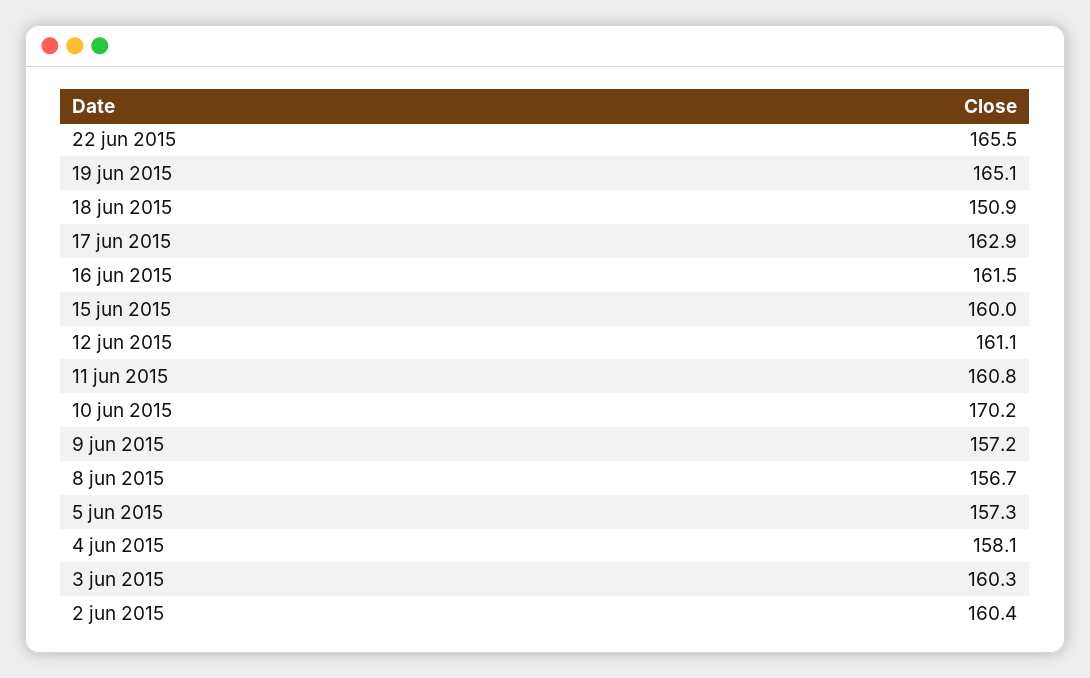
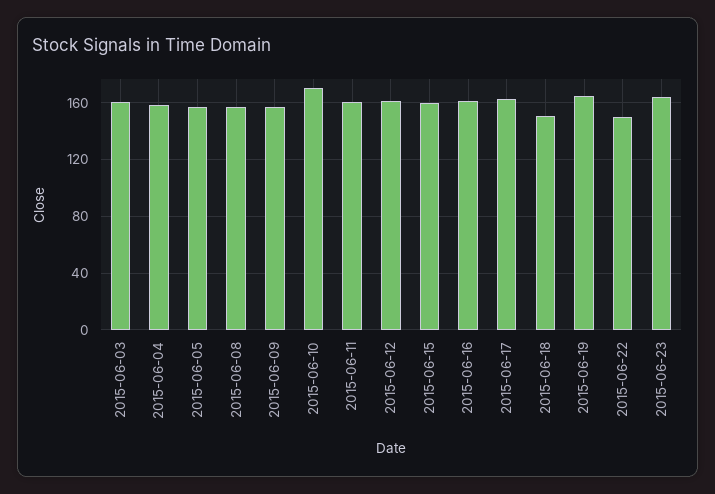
22 jun 2015: 165.5 -> 150
2 jun 2015: 160.4 -> none
2015-06-23: none -> 165

